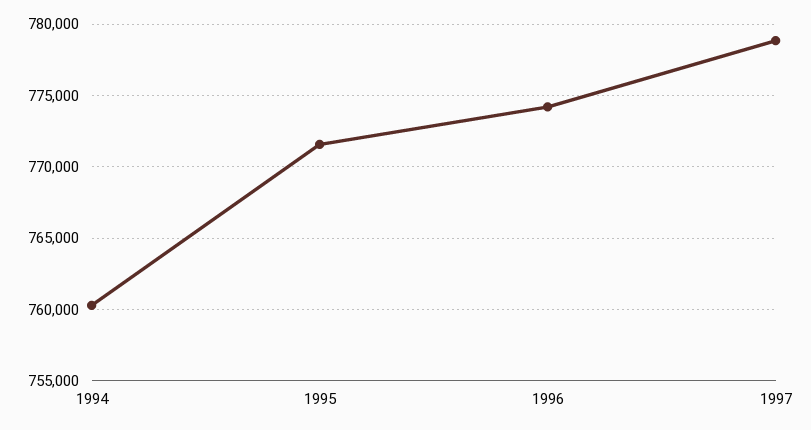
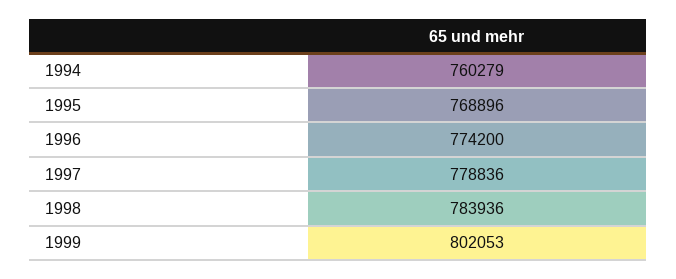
1995: 771500 -> 768896
1998: none -> 783936
1999: none -> 802053

